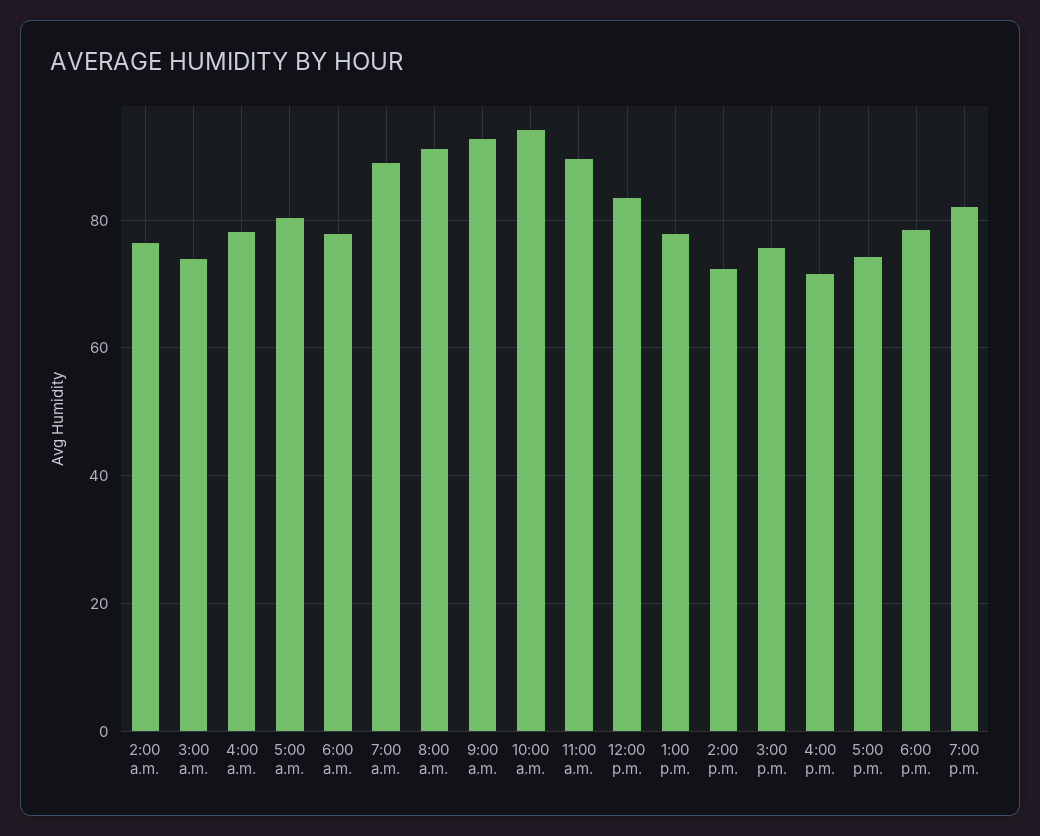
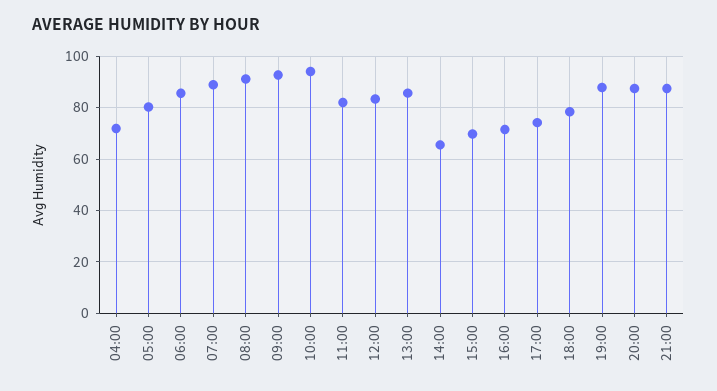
2:00 a.m.: 76 -> none
3:00 a.m.: 74 -> none
4:00 a.m.: 78 -> 72.5
6:00 a.m.: 78 -> 85
11:00 a.m.: 90 -> 82.5
1:00 p.m.: 78 -> 85
2:00 p.m.: 72 -> 65
3:00 p.m.: 76 -> 70
7:00 p.m.: 82 -> 87.5
20:00: none -> 87.5
21:00: none -> 87.5

